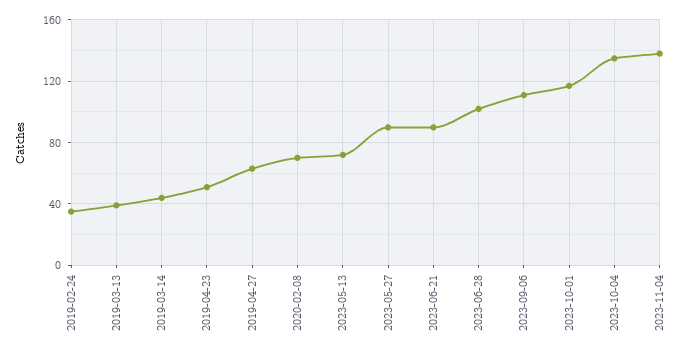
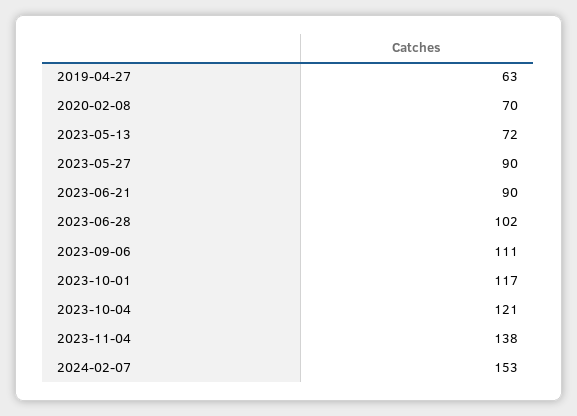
2019-02-24: 35 -> none
2019-03-13: 40 -> none
2019-03-14: 45 -> none
2019-04-23: 50 -> none
2023-10-04: 135 -> 121
2024-02-07: none -> 153

